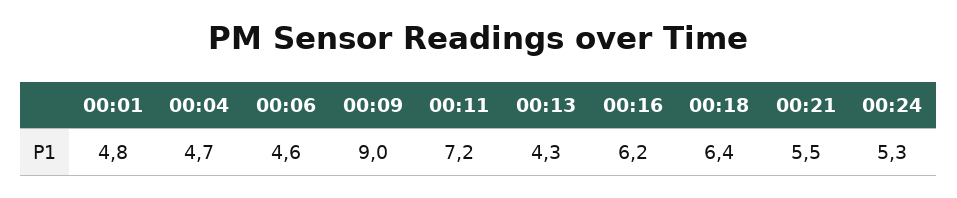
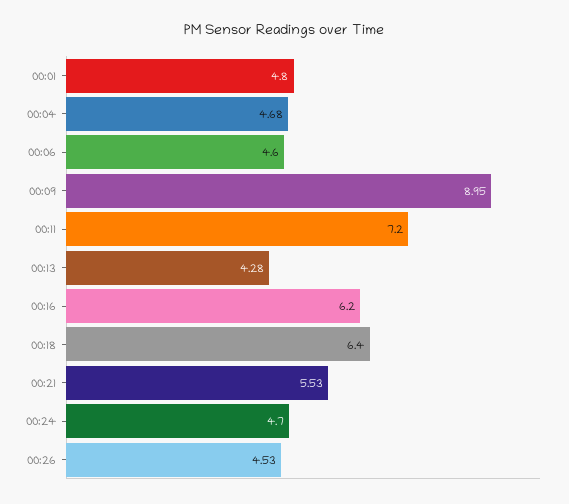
00:24: 5.3 -> 4.7
00:26: none -> 4.53

